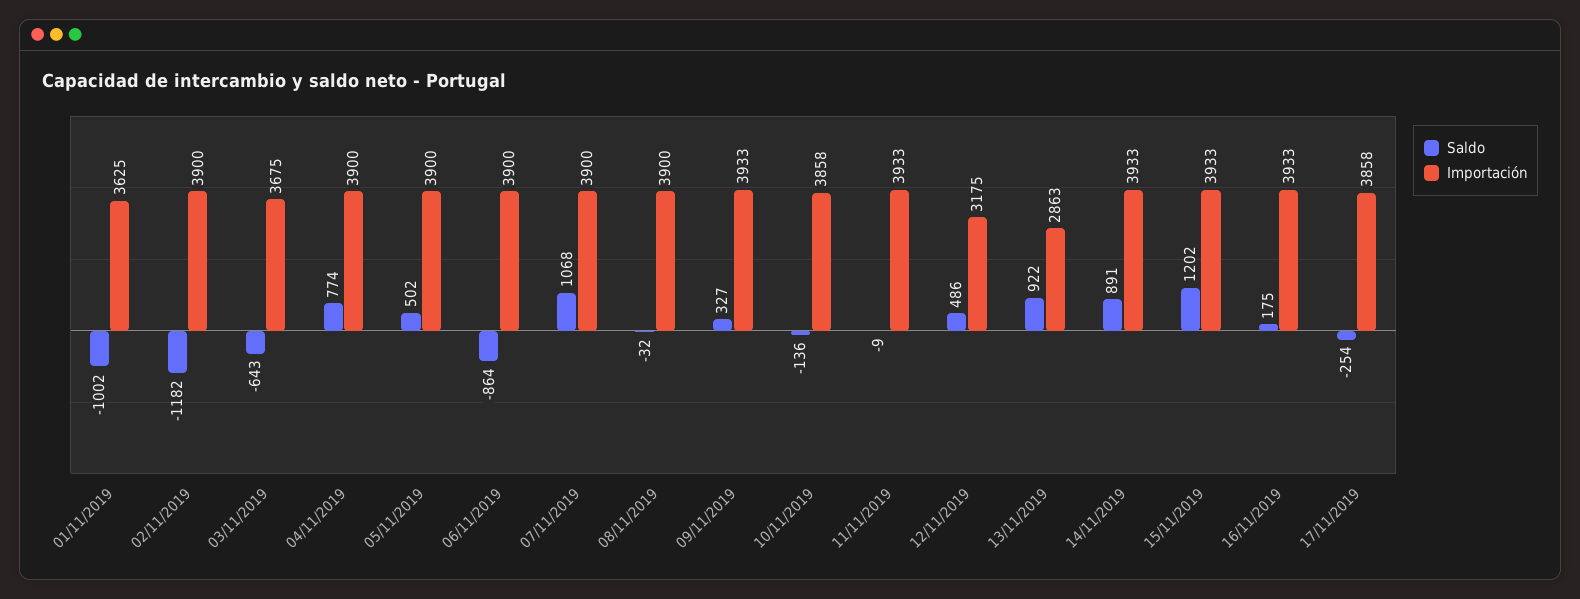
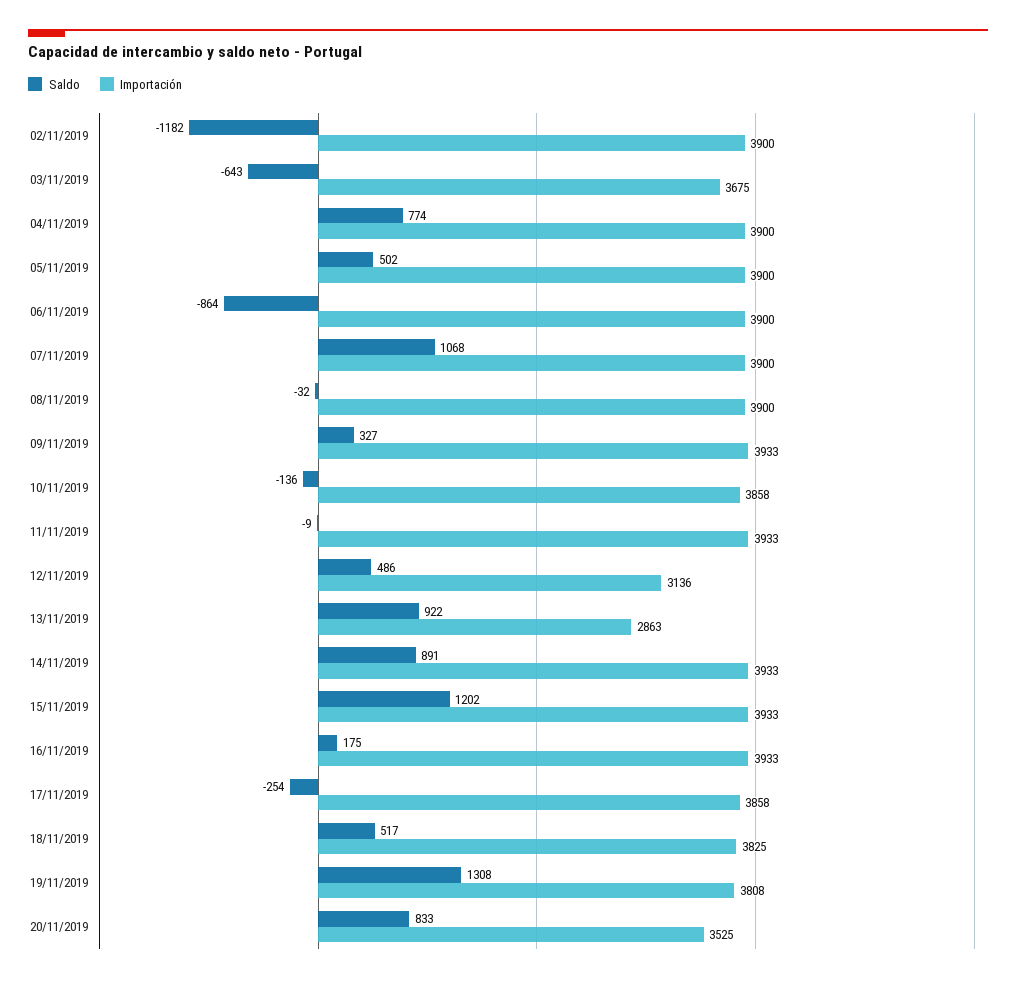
Saldo, 01/11/2019: -1002 -> none
Importación, 01/11/2019: 3625 -> none
Importación, 12/11/2019: 3175 -> 3136
Saldo, 18/11/2019: none -> 517
Importación, 18/11/2019: none -> 3825
Saldo, 19/11/2019: none -> 1308
Importación, 19/11/2019: none -> 3808
Saldo, 20/11/2019: none -> 833
Importación, 20/11/2019: none -> 3525

